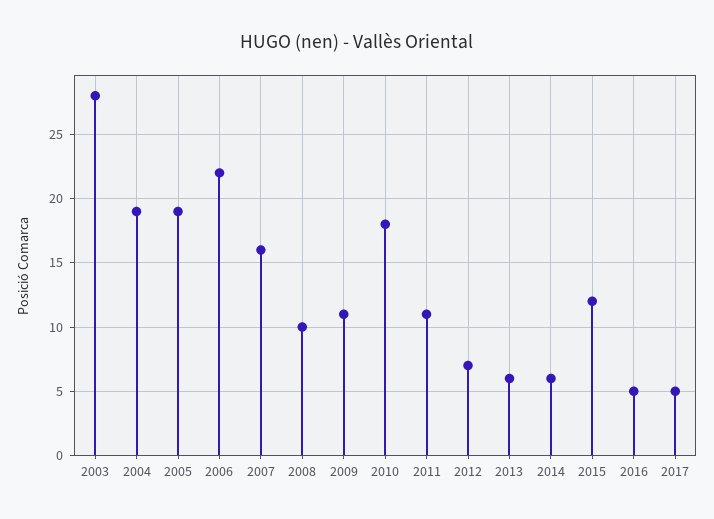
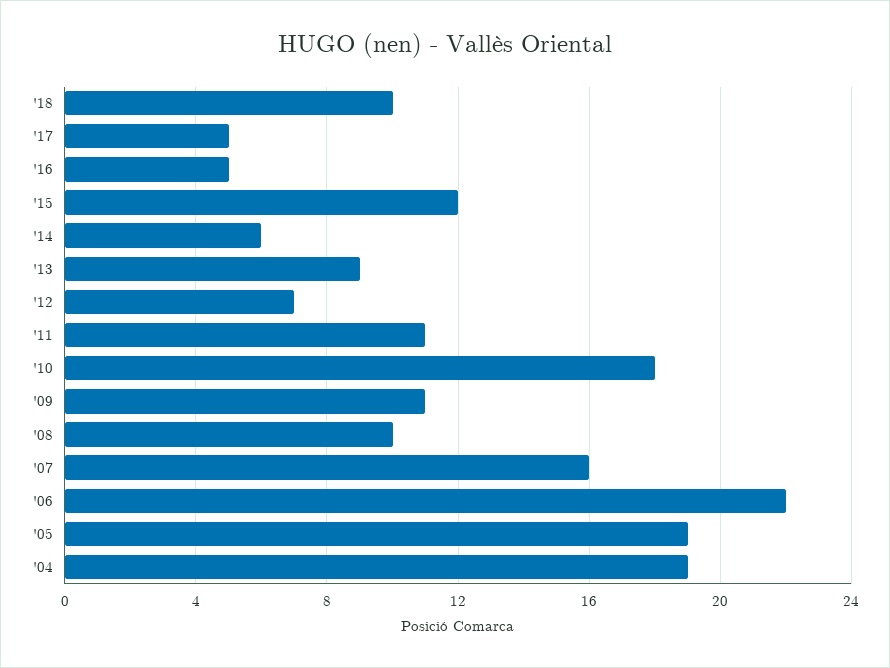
2003: 28 -> none
2013: 6 -> 9
'18: none -> 10

